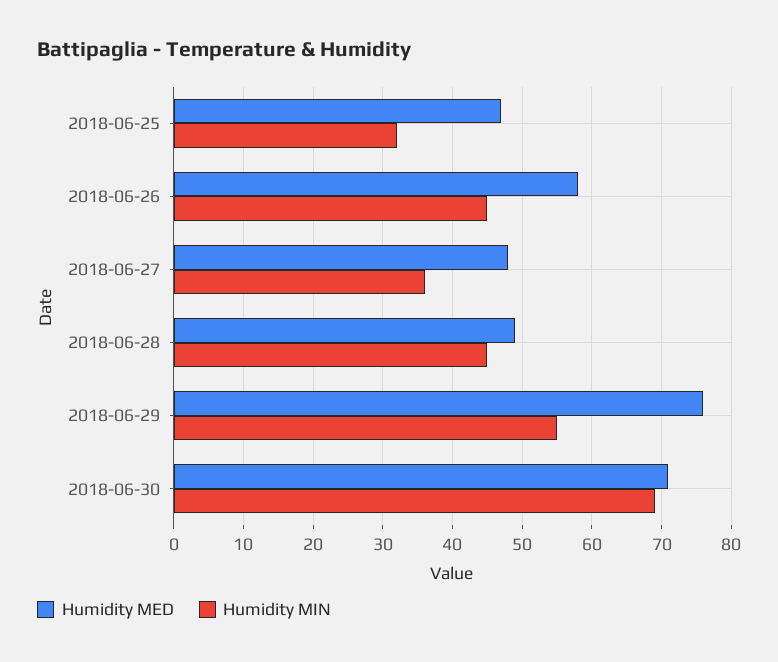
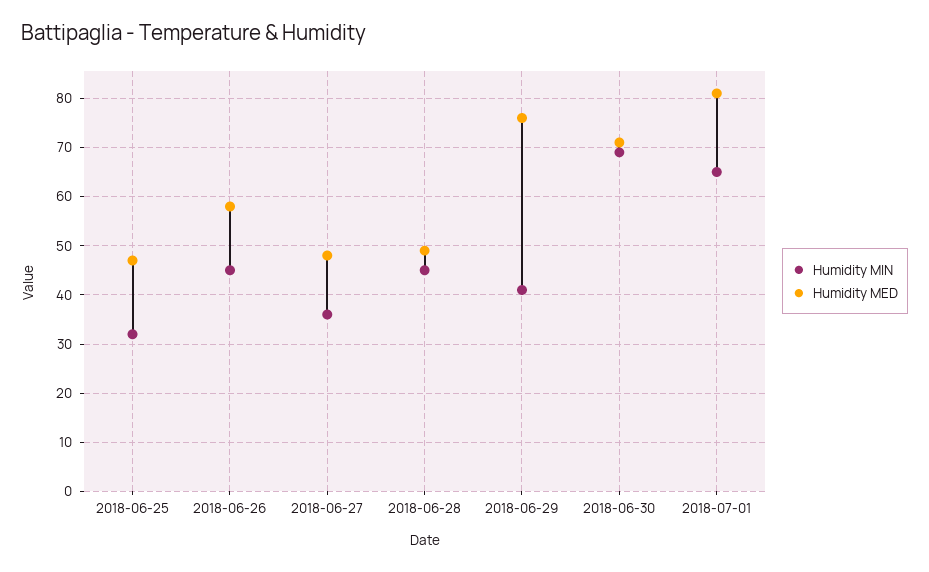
Humidity MIN, 2018-06-29: 55 -> 40
Humidity MIN, 2018-07-01: none -> 65
Humidity MED, 2018-07-01: none -> 80

